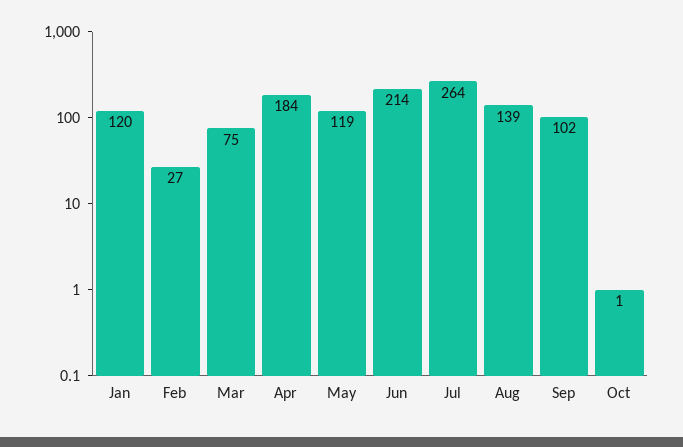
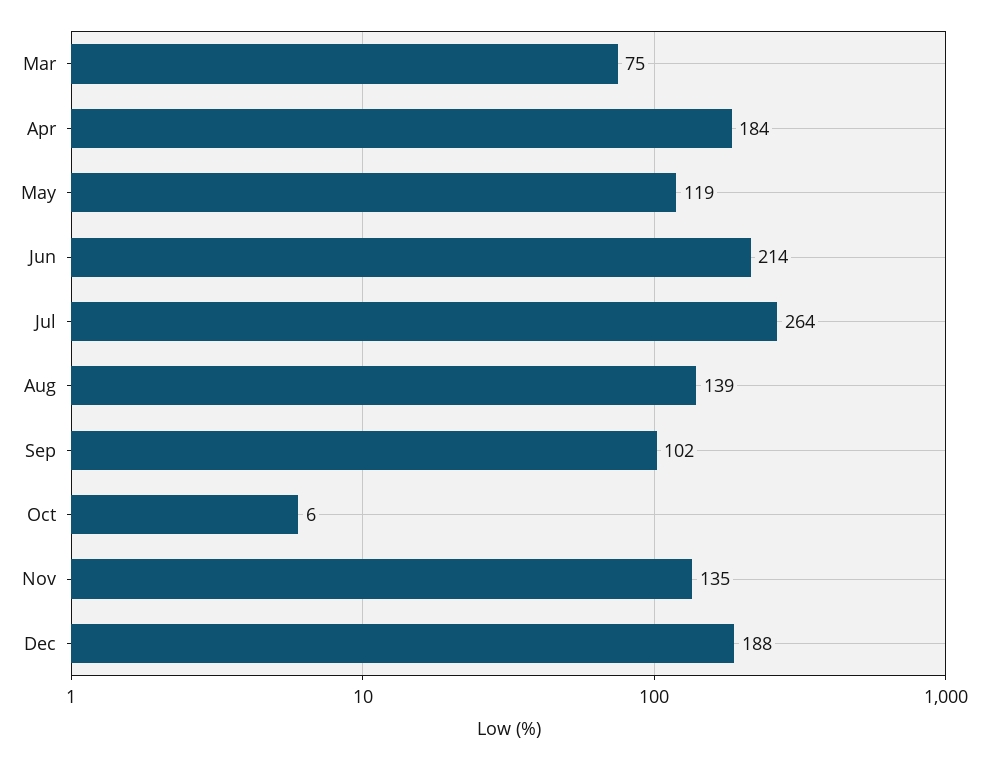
Jan: 120 -> none
Feb: 27 -> none
Oct: 1 -> 6
Nov: none -> 135
Dec: none -> 188

